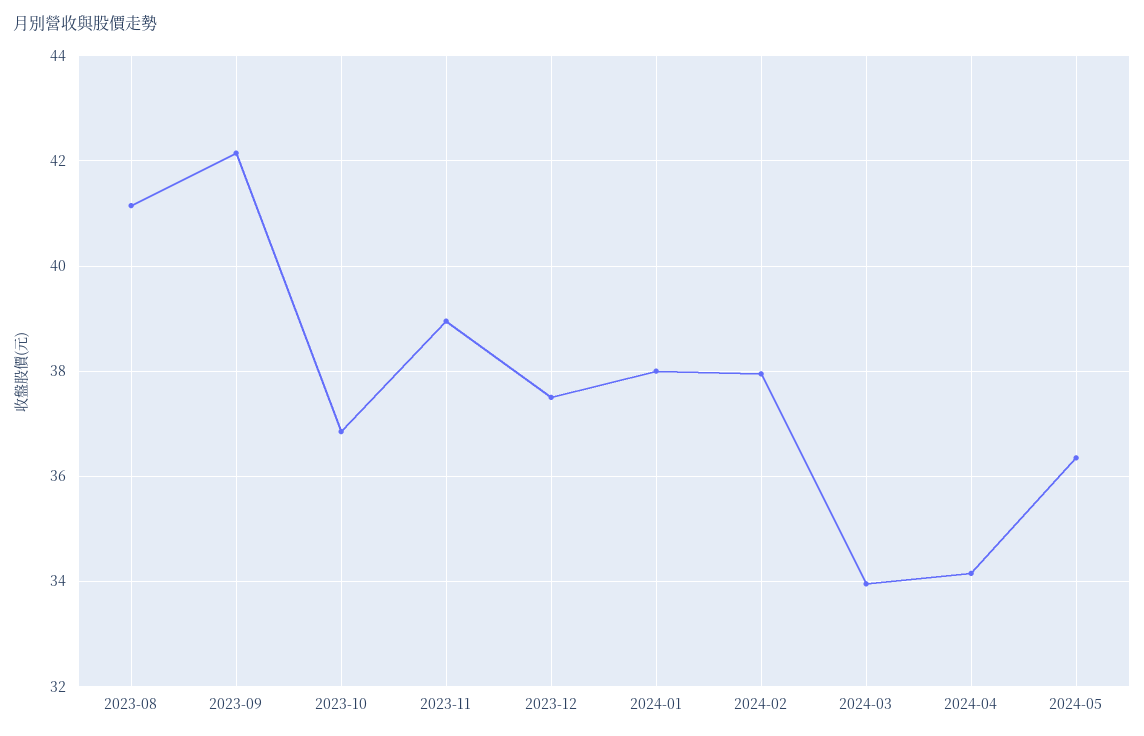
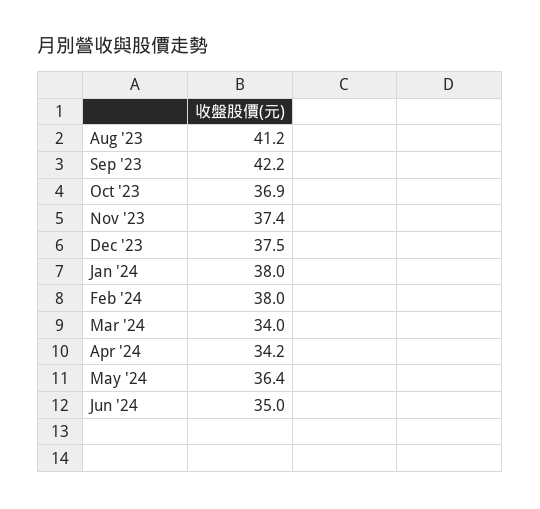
2023-11: 39 -> 37.4
Jun '24: none -> 35

